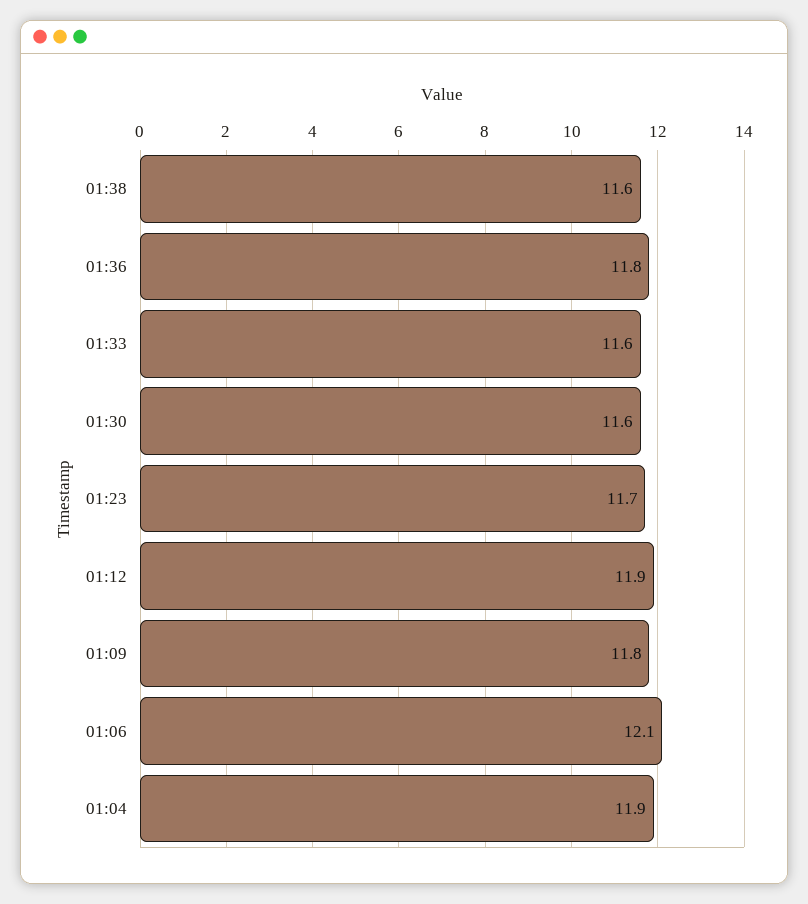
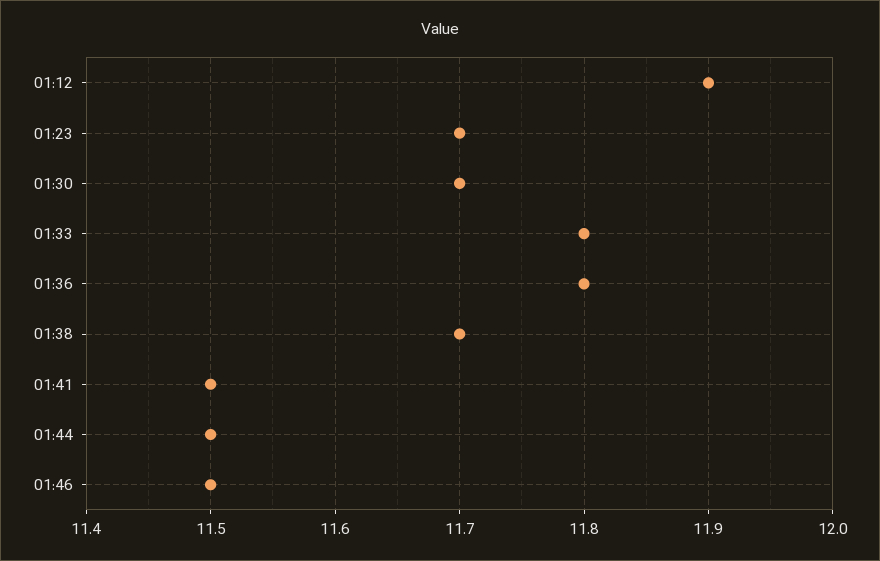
01:38: 11.6 -> 11.7
01:33: 11.6 -> 11.8
01:30: 11.6 -> 11.7
01:09: 11.8 -> none
01:06: 12.1 -> none
01:04: 11.9 -> none
01:41: none -> 11.5
01:44: none -> 11.5
01:46: none -> 11.5

